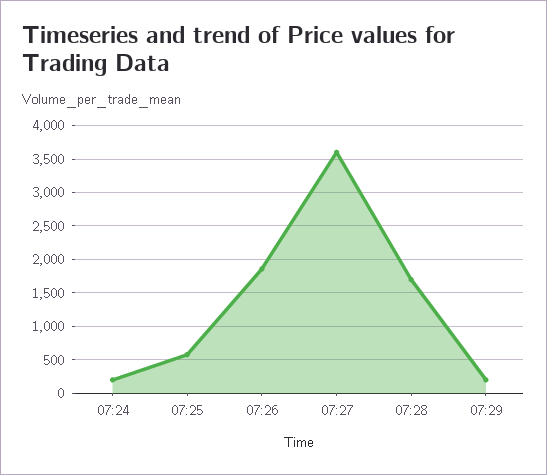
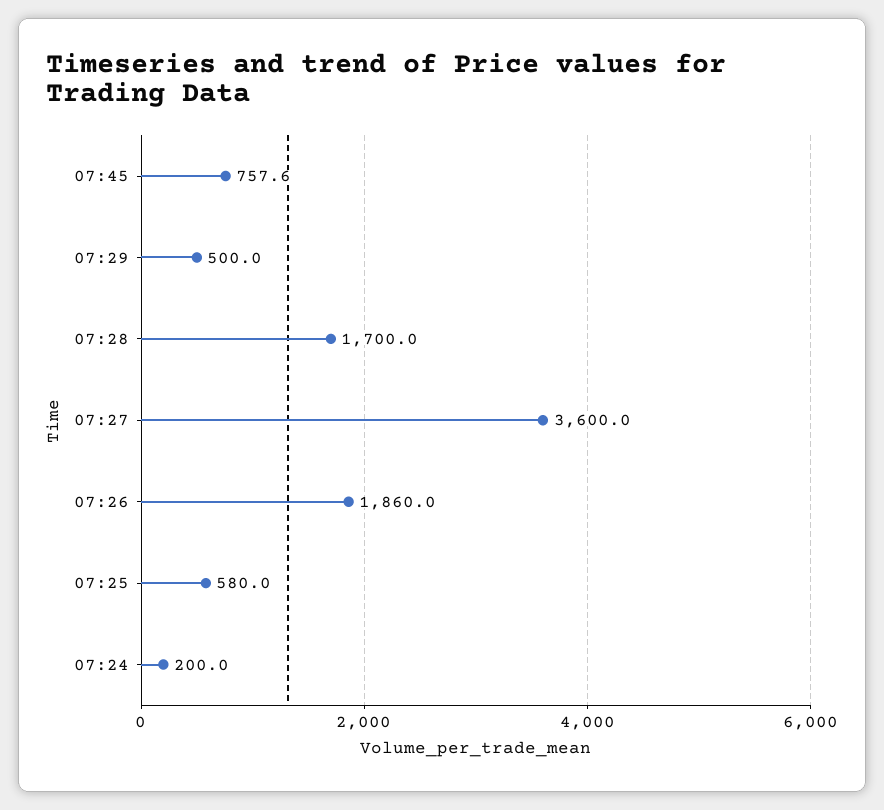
07:29: 200 -> 500
07:45: none -> 757.6

